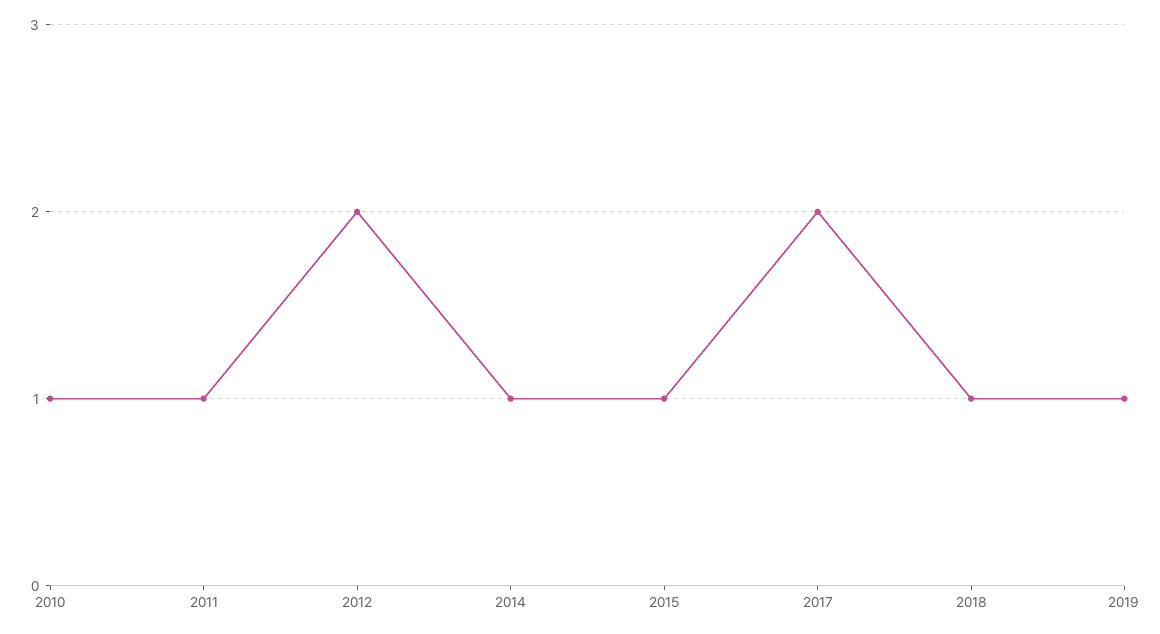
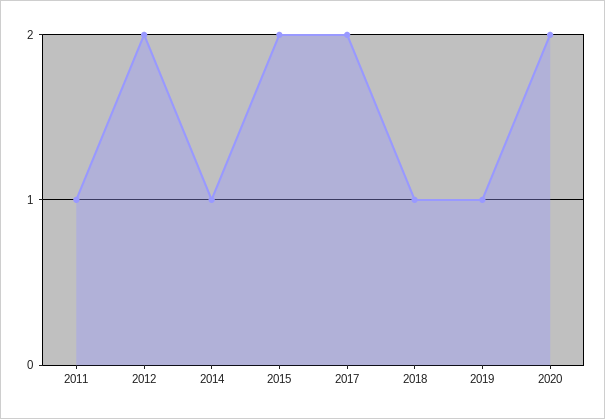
2010: 1 -> none
2015: 1 -> 2
2020: none -> 2

